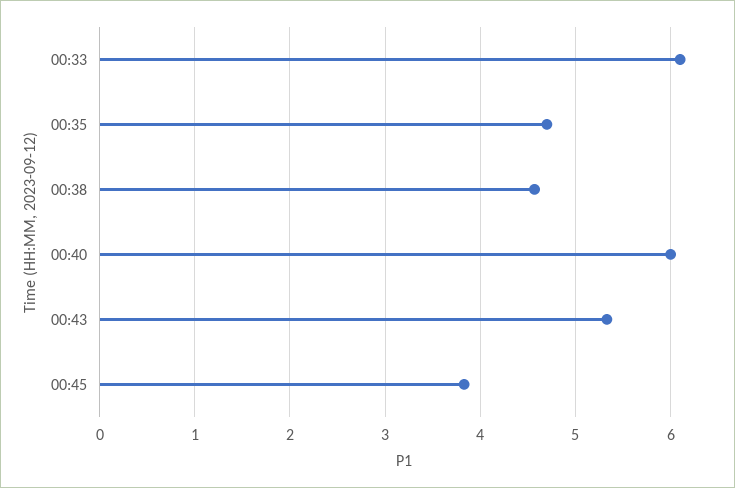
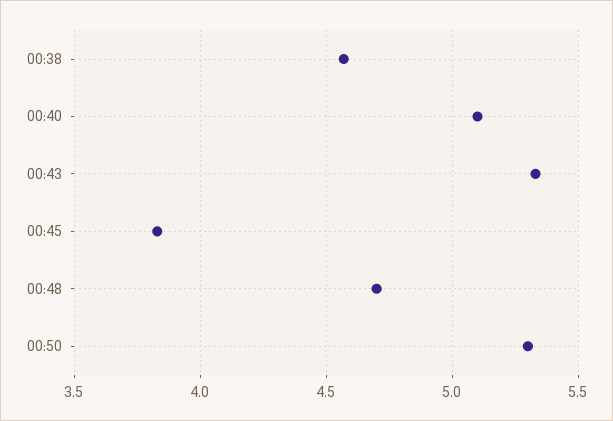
00:33: 6.1 -> none
00:35: 4.7 -> none
00:40: 6 -> 5.1
00:48: none -> 4.7
00:50: none -> 5.3

